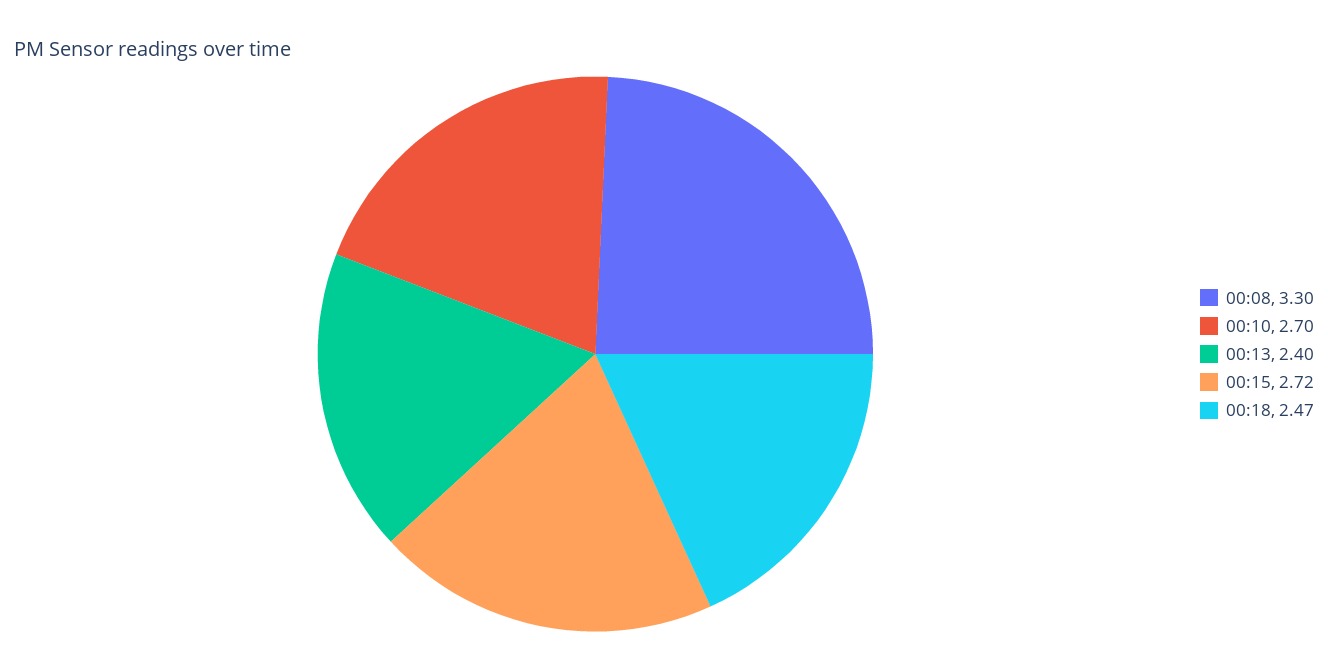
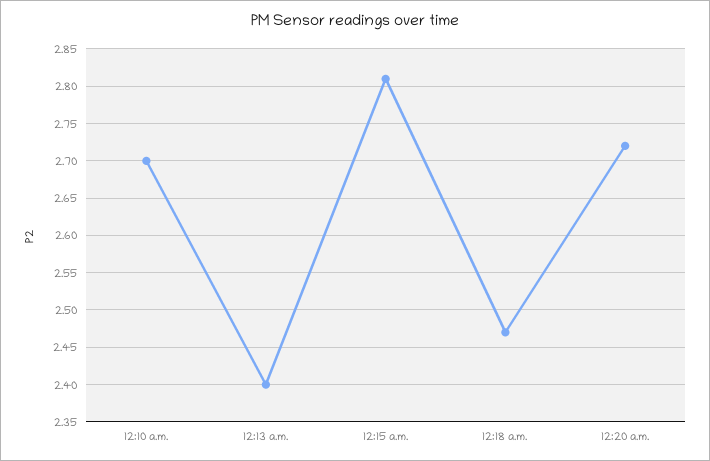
00:08: 3.3 -> none
00:15: 2.72 -> 2.81
12:20 a.m.: none -> 2.72

